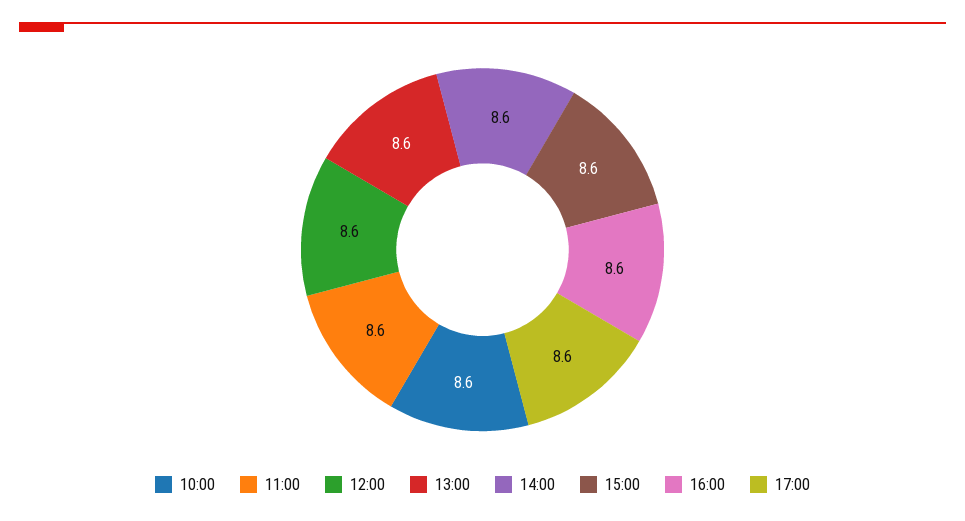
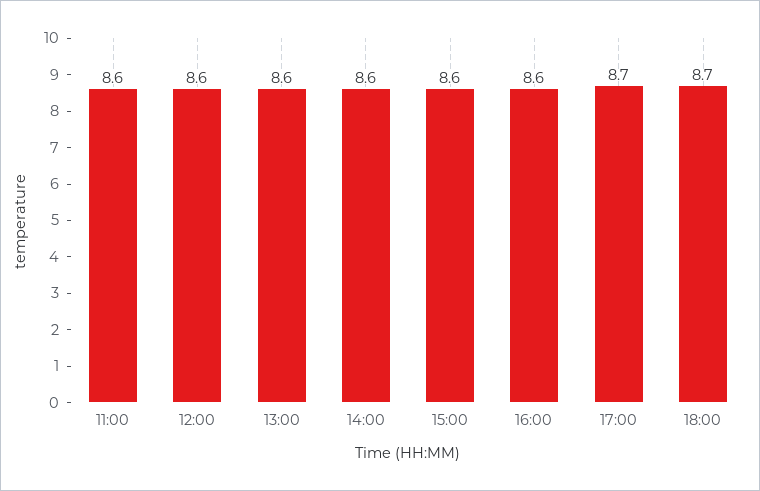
10:00: 8.6 -> none
17:00: 8.6 -> 8.7
18:00: none -> 8.7

